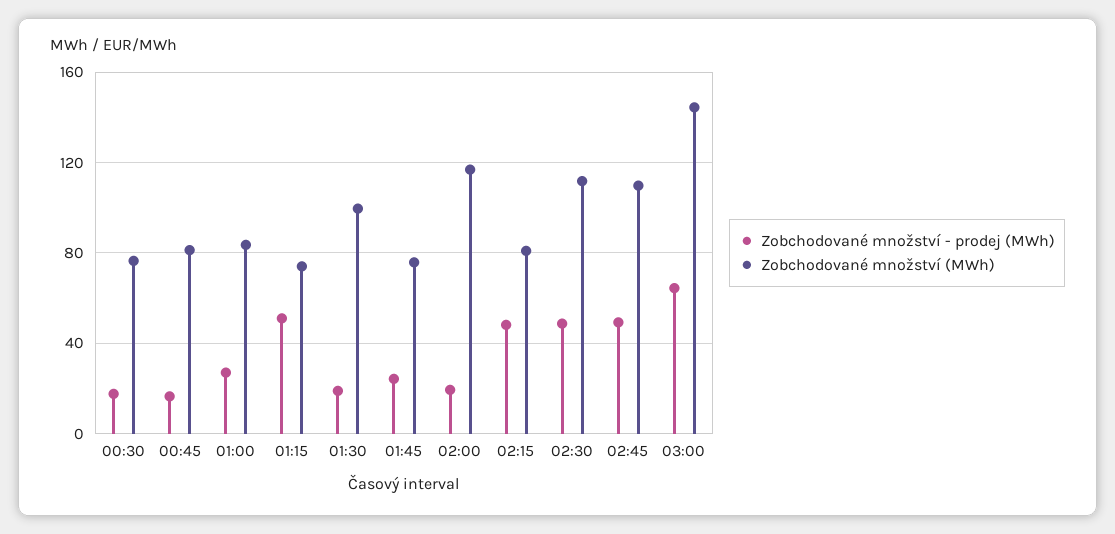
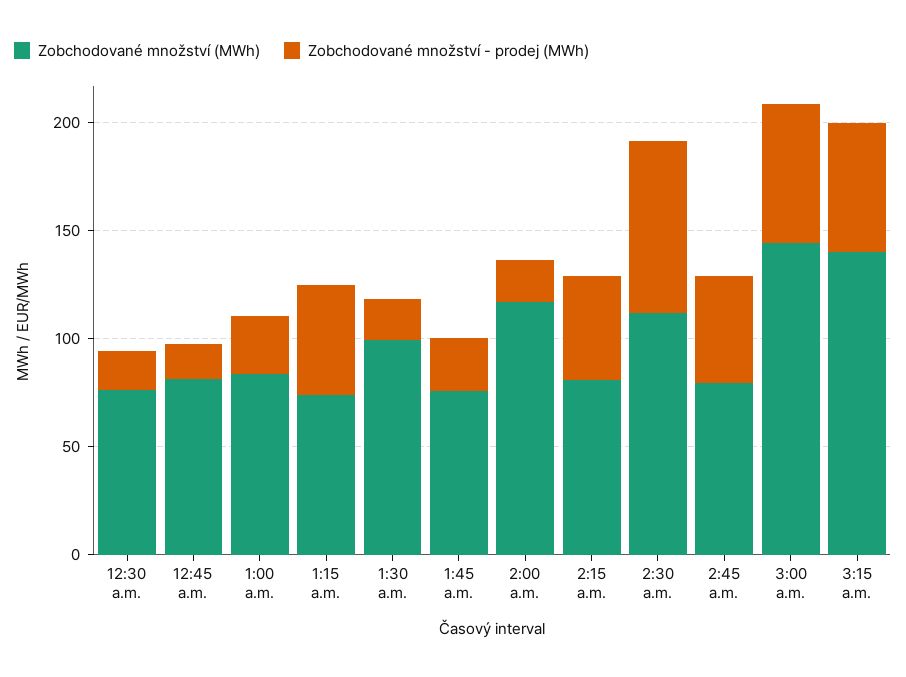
Zobchodované množství - prodej (MWh), 02:30: 50 -> 80
Zobchodované množství (MWh), 02:45: 110 -> 80
Zobchodované množství (MWh), 3:15 a.m.: none -> 140
Zobchodované množství - prodej (MWh), 3:15 a.m.: none -> 60

